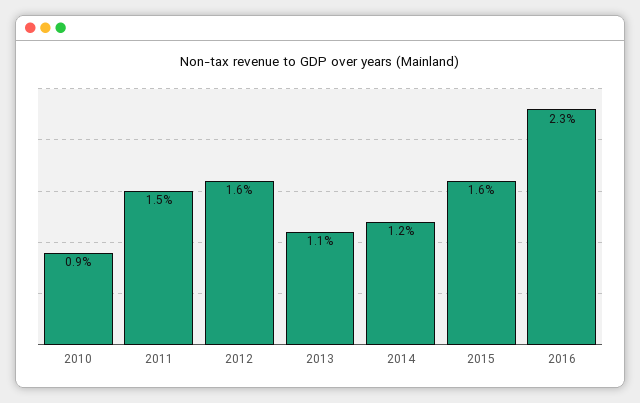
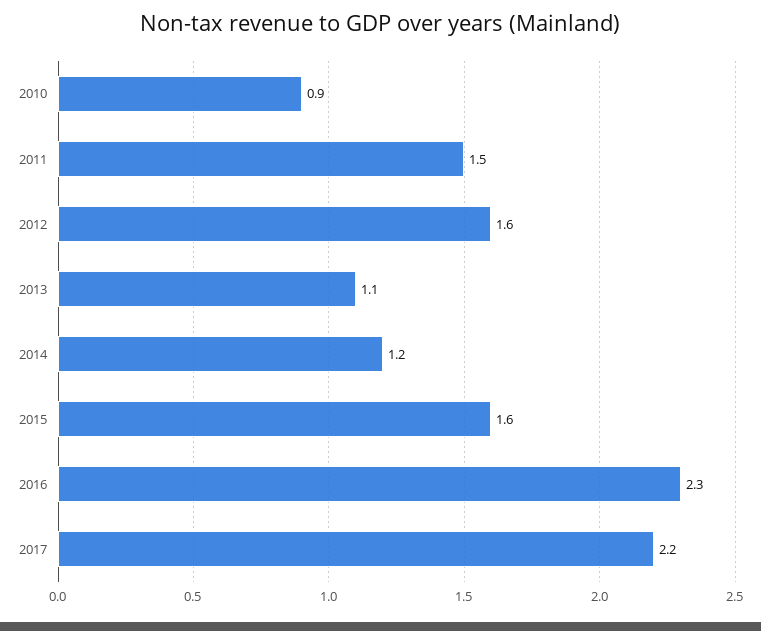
2017: none -> 2.2

